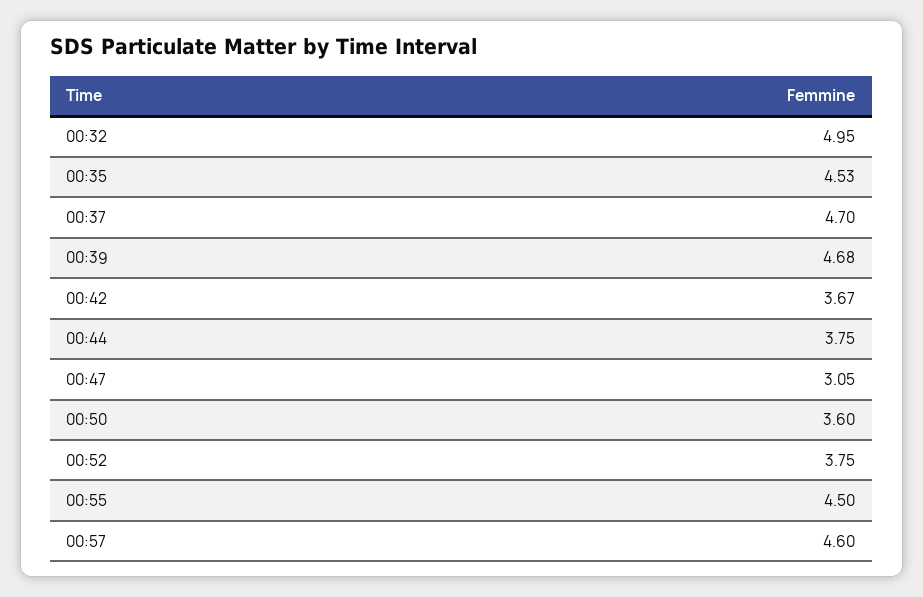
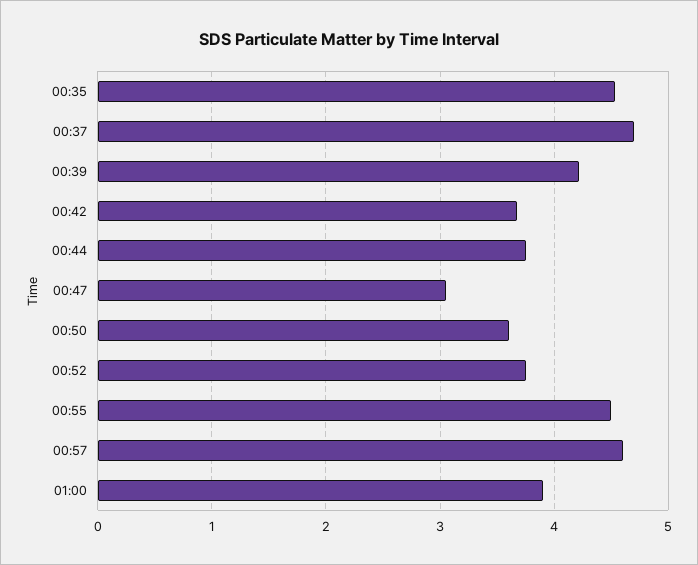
00:32: 4.95 -> none
00:39: 4.68 -> 4.2
01:00: none -> 3.9

